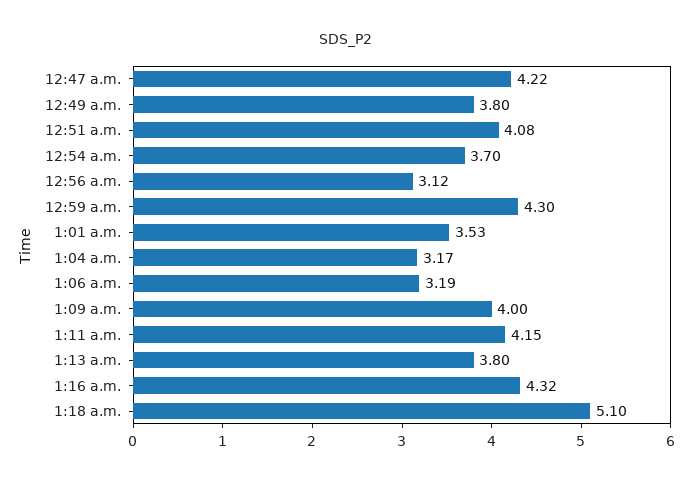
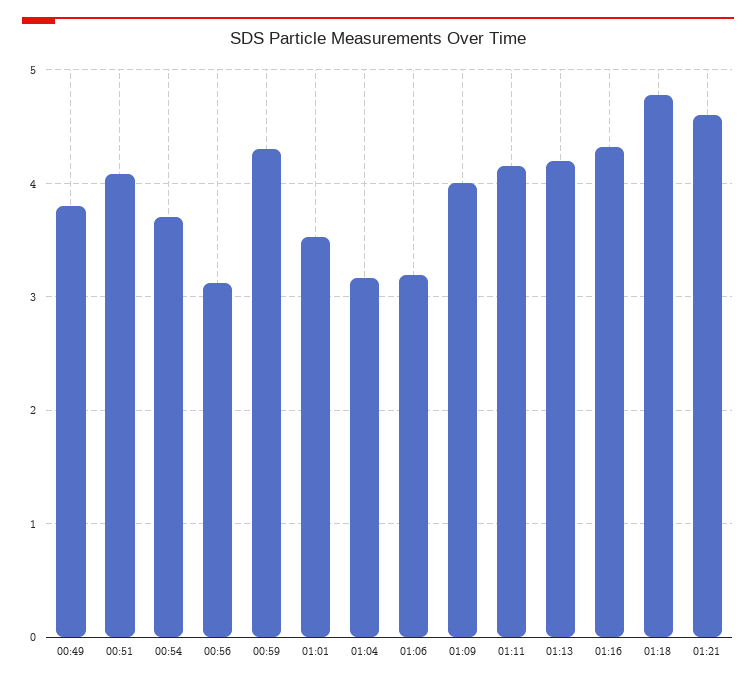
12:47 a.m.: 4.22 -> none
1:13 a.m.: 3.8 -> 4.2
1:18 a.m.: 5.1 -> 4.8
01:21: none -> 4.6

